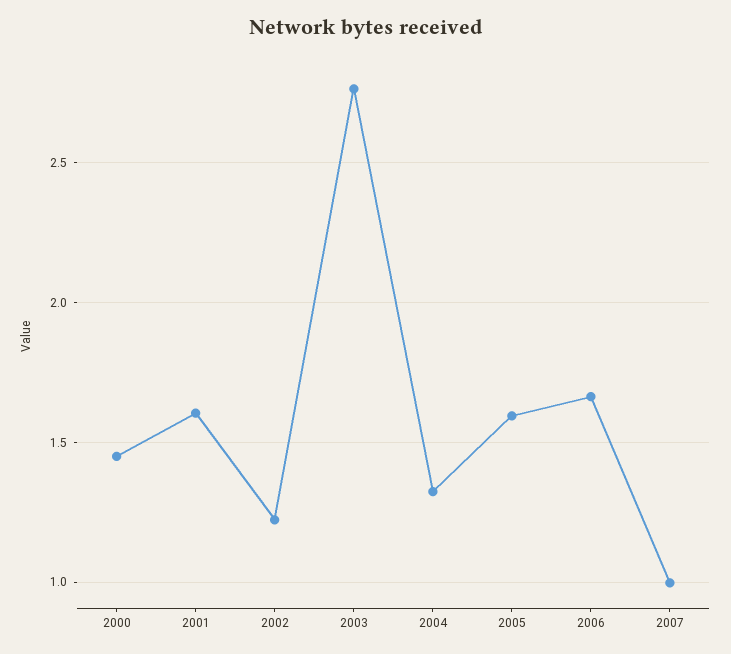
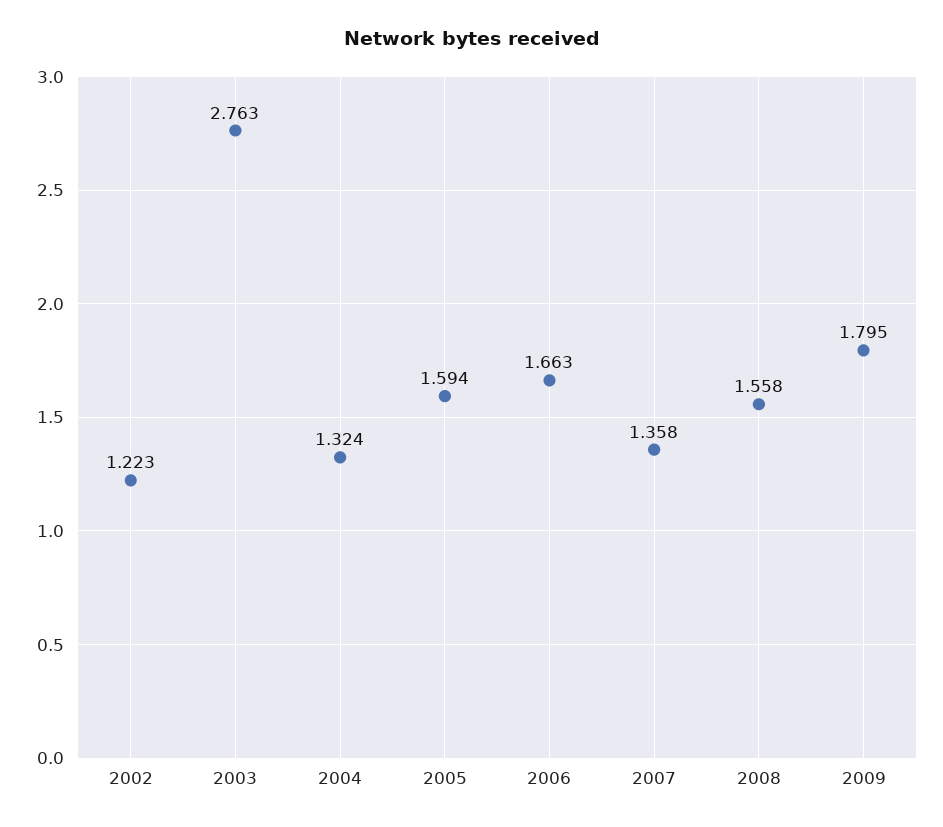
2000: 1.45 -> none
2001: 1.6 -> none
2007: 1 -> 1.358
2008: none -> 1.558
2009: none -> 1.795

